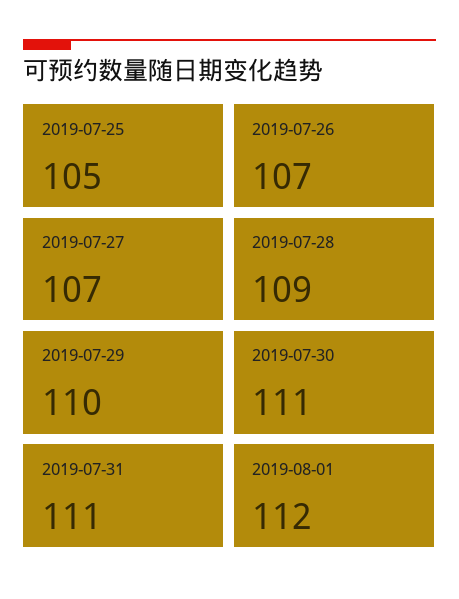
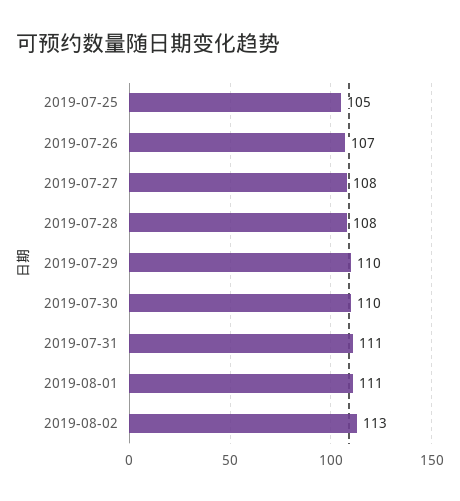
2019-07-27: 107 -> 108
2019-07-28: 109 -> 108
2019-07-30: 111 -> 110
2019-08-01: 112 -> 111
2019-08-02: none -> 113

